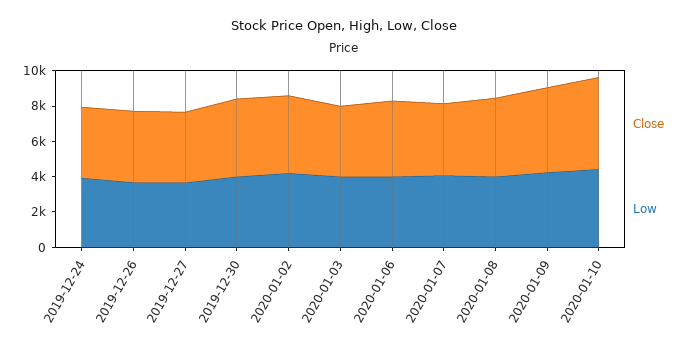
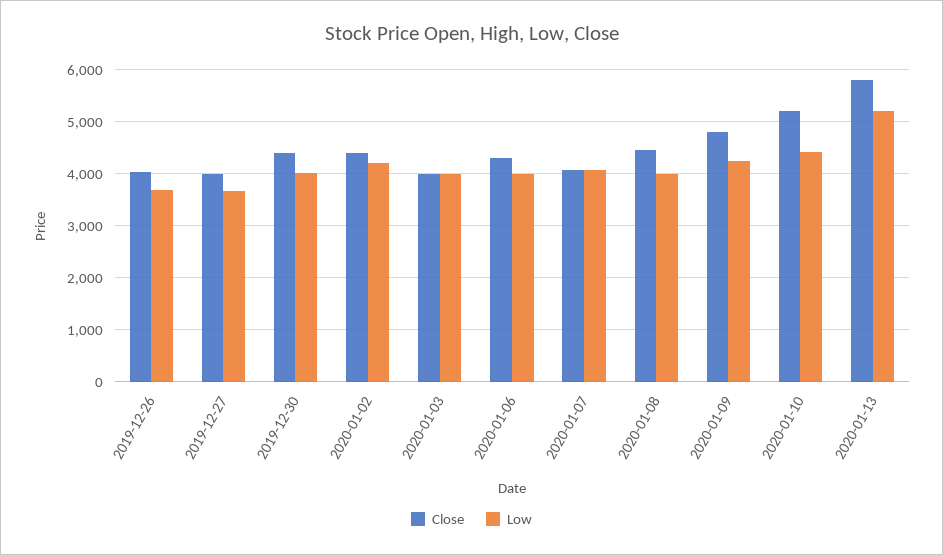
Close, 2019-12-24: 4000 -> none
Low, 2019-12-24: 4000 -> none
Close, 2020-01-13: none -> 5800
Low, 2020-01-13: none -> 5200

